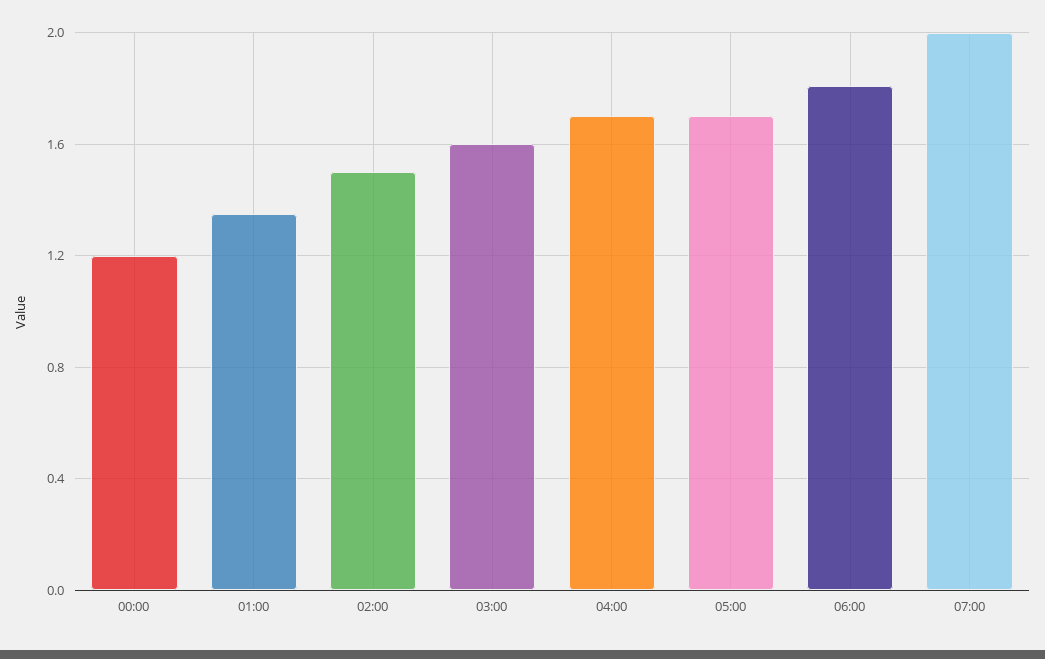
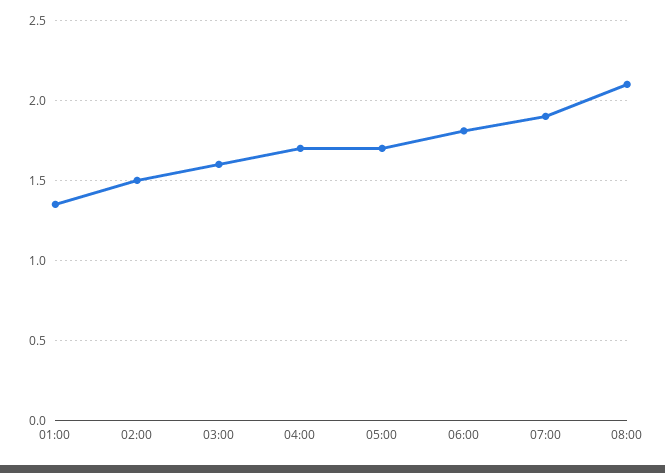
00:00: 1.2 -> none
07:00: 2 -> 1.9
08:00: none -> 2.1

